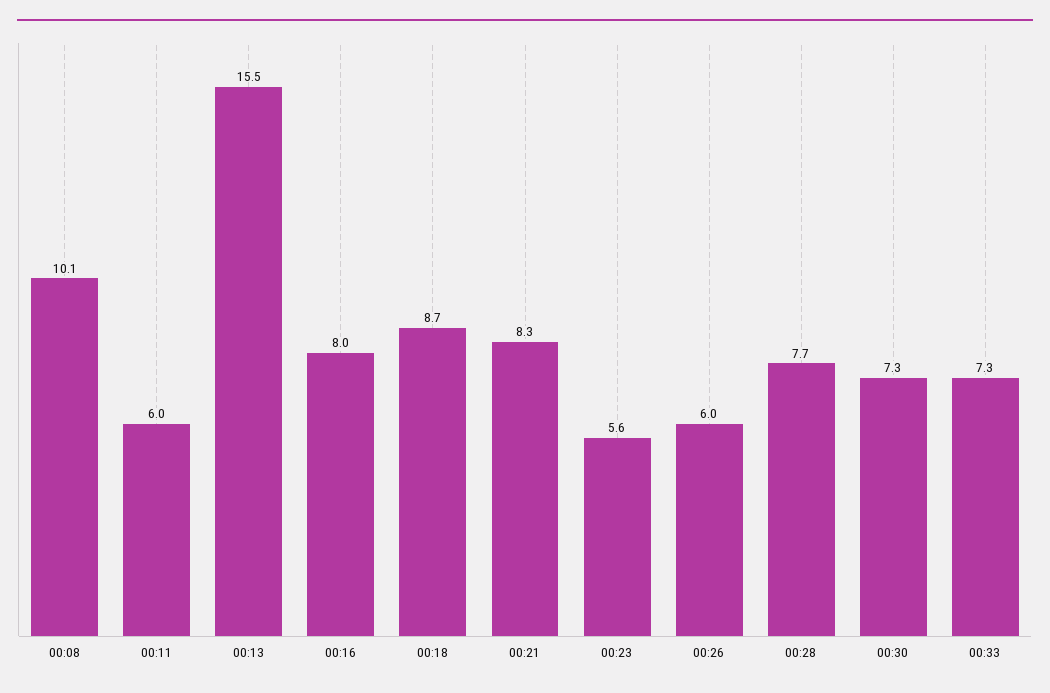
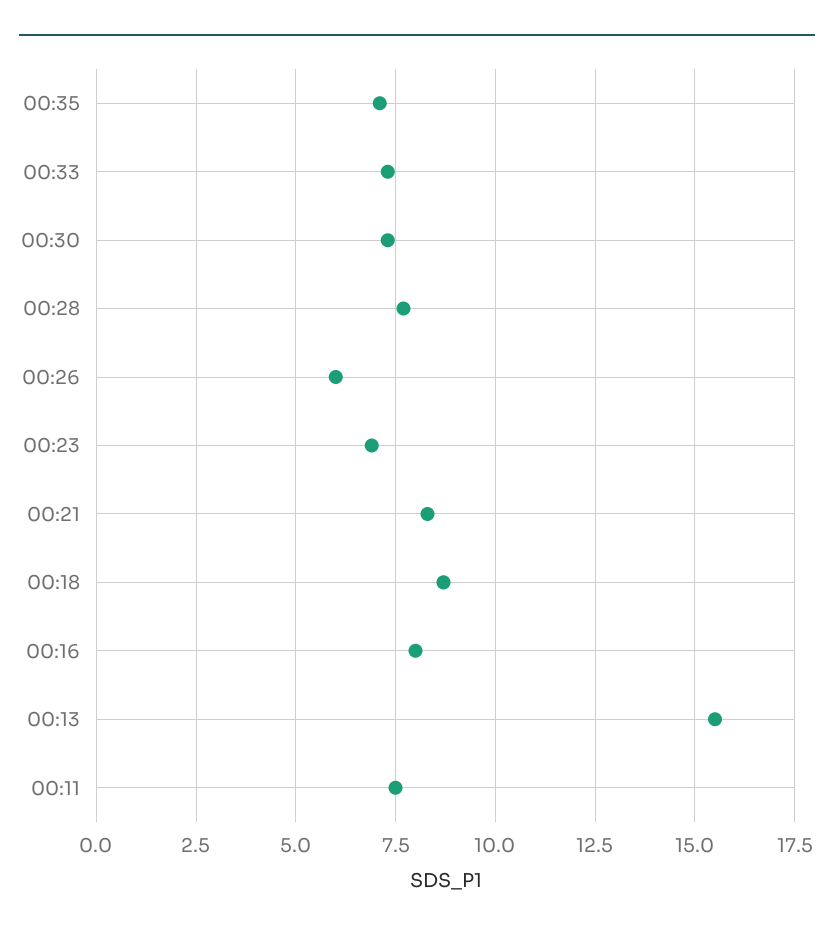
00:08: 10.1 -> none
00:11: 6 -> 7.5
00:23: 5.6 -> 7
00:35: none -> 7

